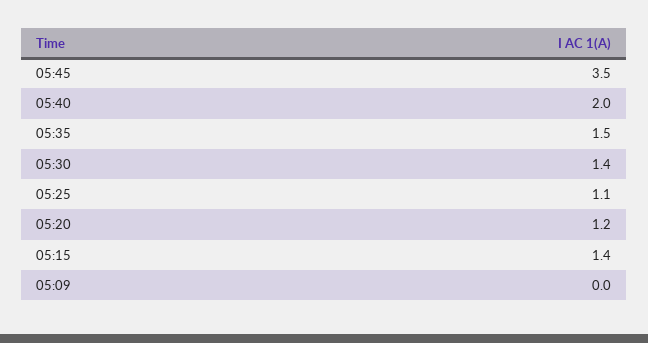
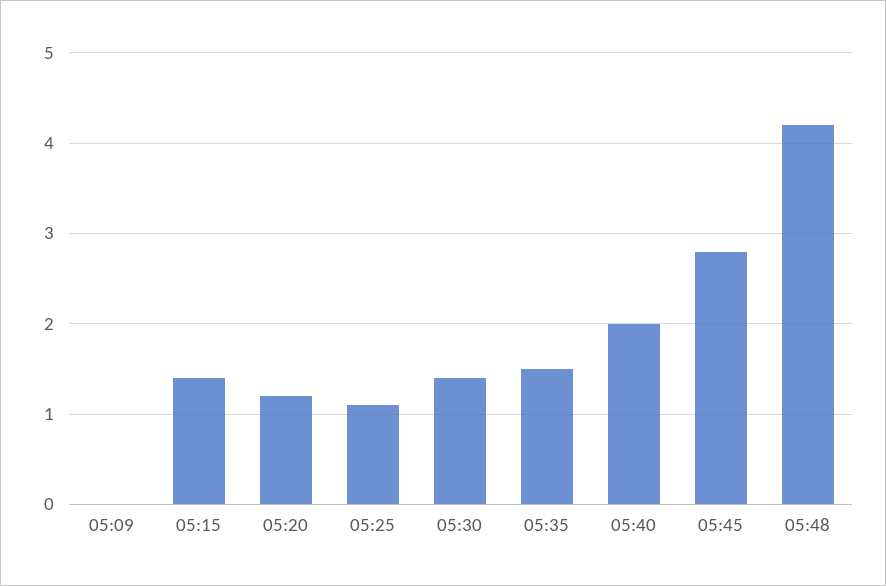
05:45: 3.5 -> 2.8
05:48: none -> 4.2

